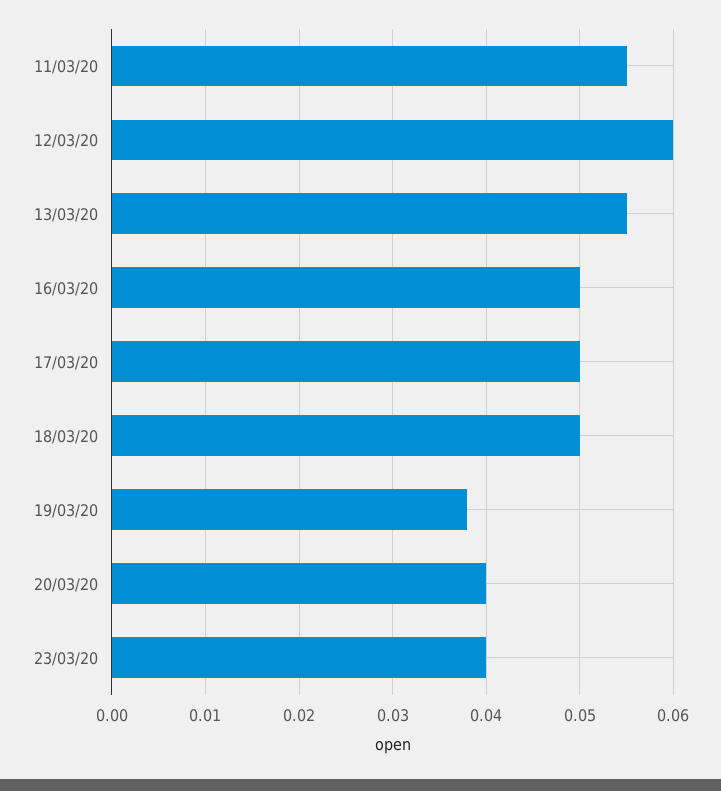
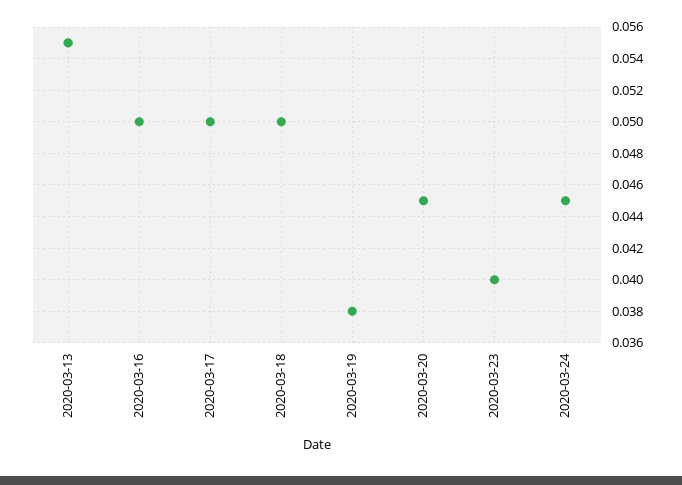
11/03/20: 0.055 -> none
12/03/20: 0.06 -> none
20/03/20: 0.04 -> 0.045
2020-03-24: none -> 0.045

